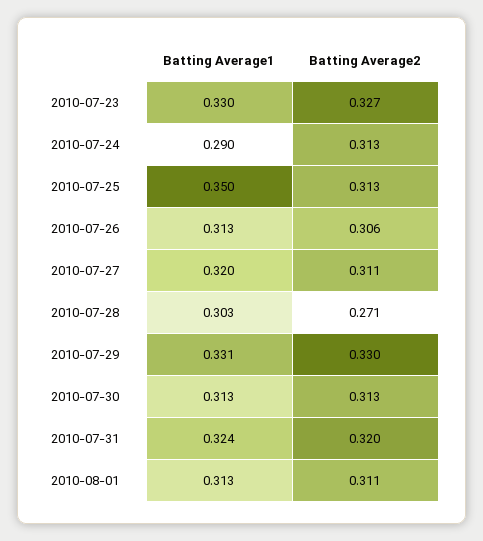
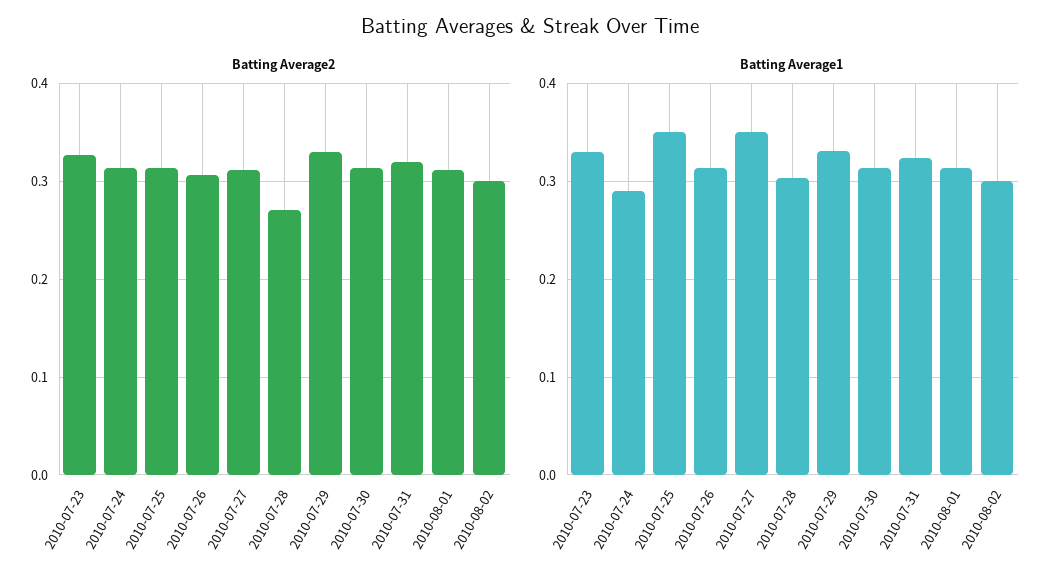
Batting Average1, 2010-07-27: 0.32 -> 0.35
Batting Average2, 2010-08-02: none -> 0.3
Batting Average1, 2010-08-02: none -> 0.3

